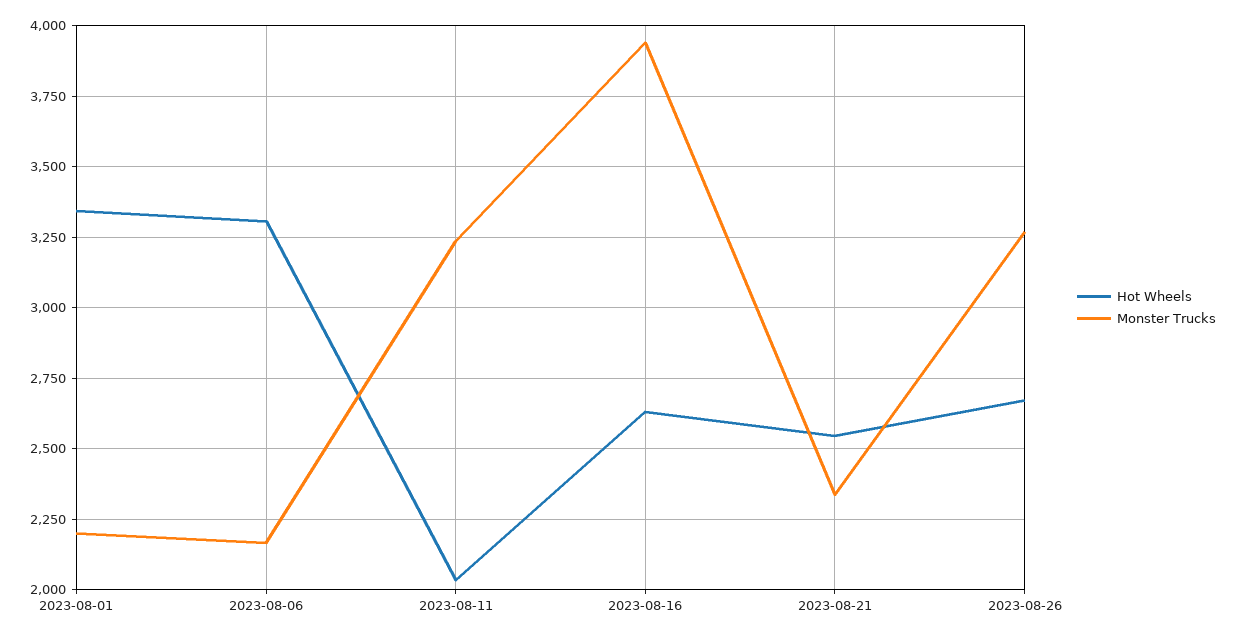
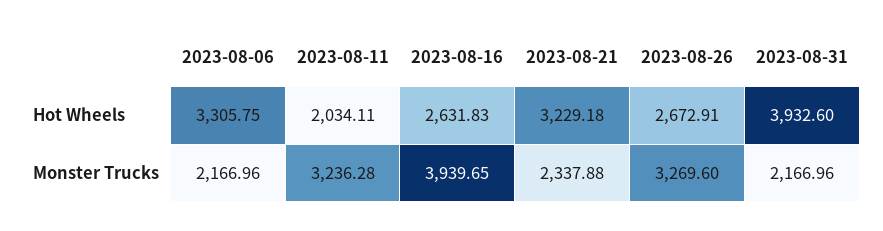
Hot Wheels, 2023-08-01: 3350 -> none
Monster Trucks, 2023-08-01: 2200 -> none
Hot Wheels, 2023-08-21: 2550 -> 3229.18
Hot Wheels, 2023-08-31: none -> 3932.6
Monster Trucks, 2023-08-31: none -> 2166.96

